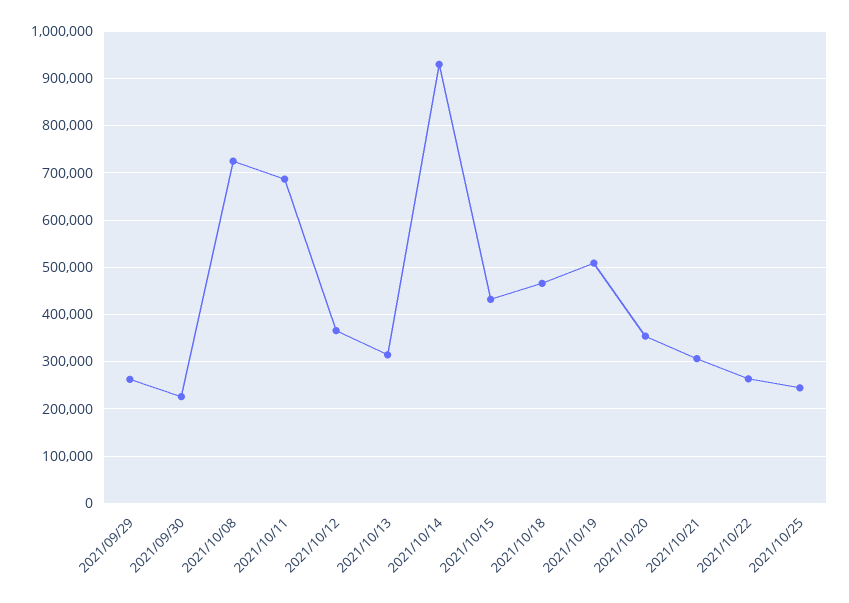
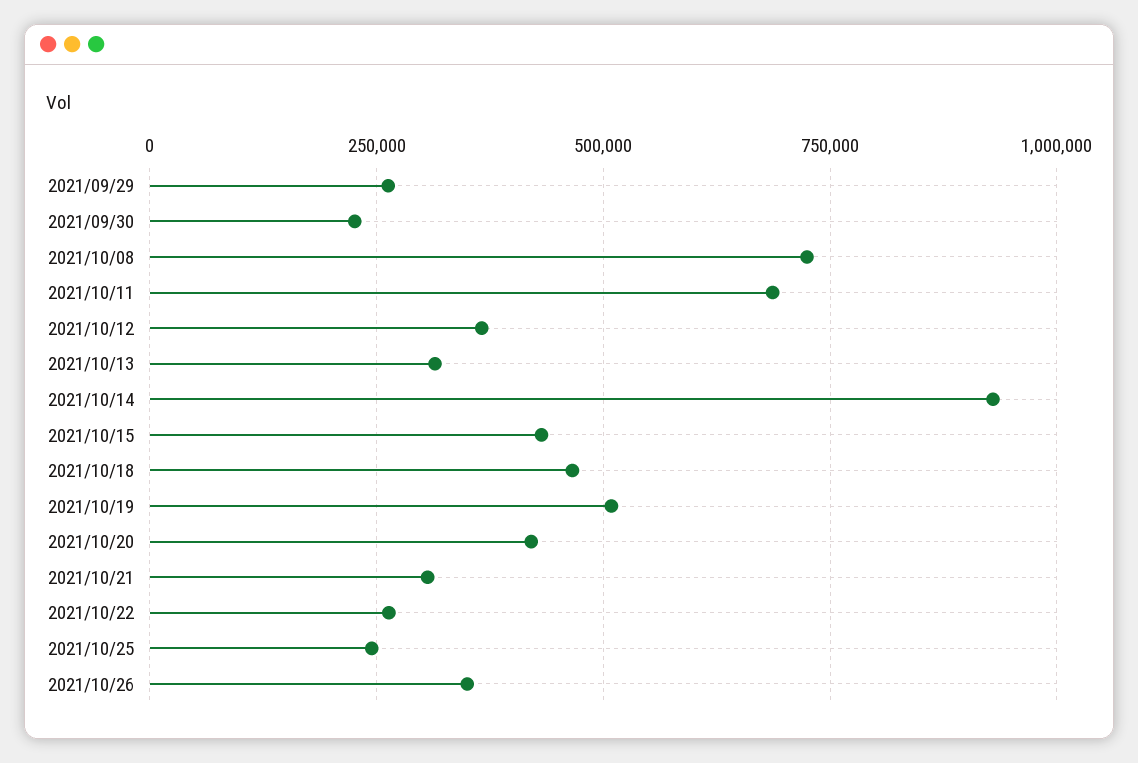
2021/10/20: 360000 -> 425000
2021/10/26: none -> 350000

